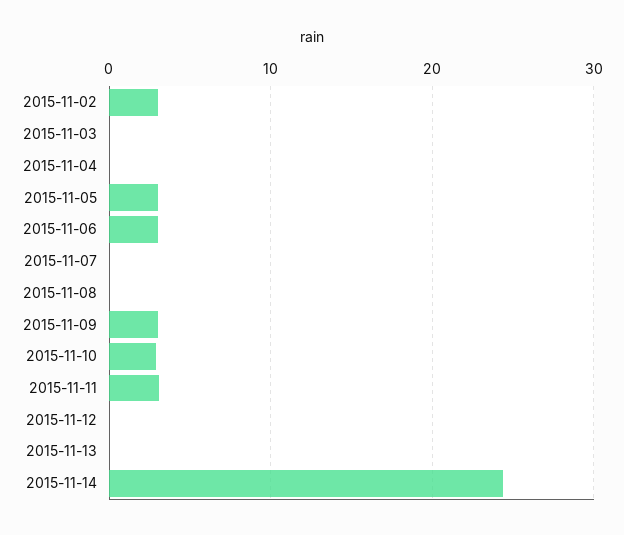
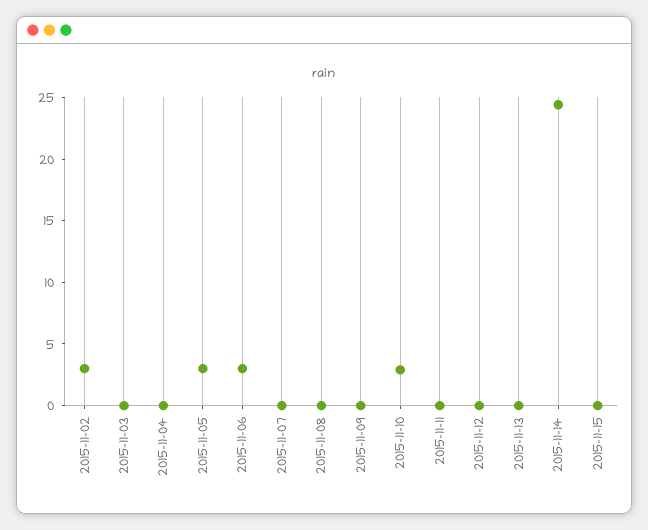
2015-11-09: 3 -> 0
2015-11-11: 3 -> 0
2015-11-15: none -> 0

